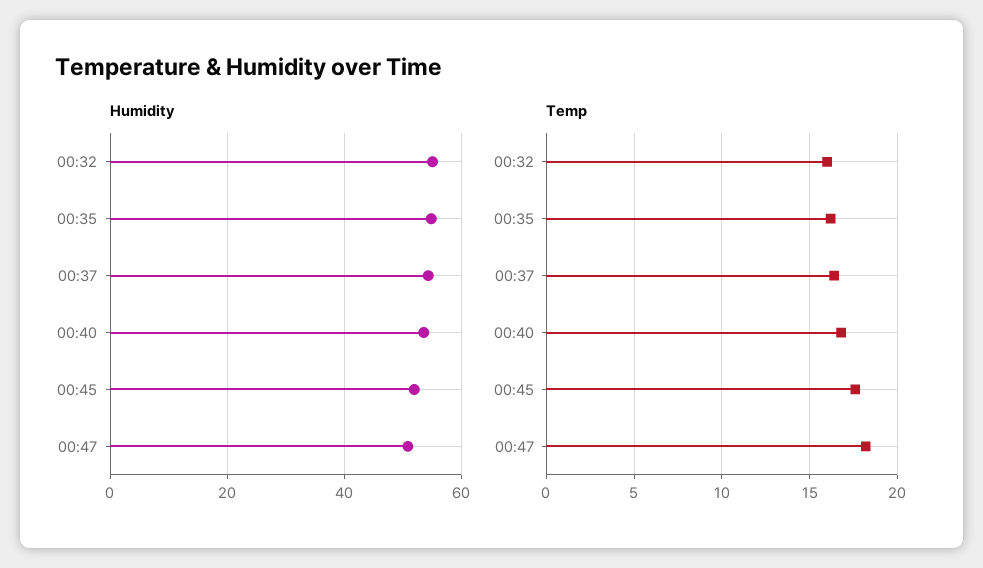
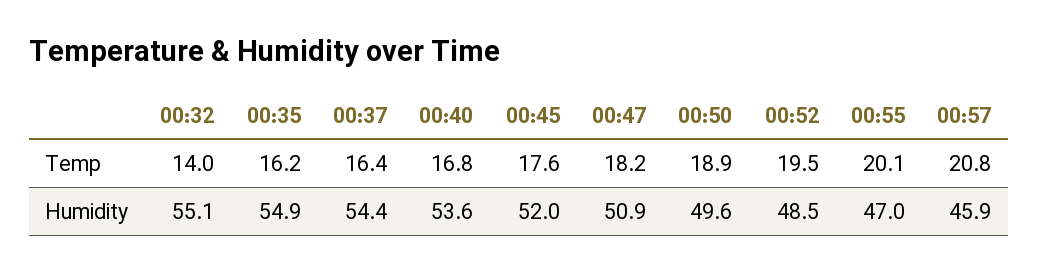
Temp, 00:32: 16 -> 14
Temp, 00:50: none -> 18.9
Temp, 00:52: none -> 19.5
Temp, 00:55: none -> 20.1
Temp, 00:57: none -> 20.8
Humidity, 00:50: none -> 49.6
Humidity, 00:52: none -> 48.5
Humidity, 00:55: none -> 47
Humidity, 00:57: none -> 45.9

